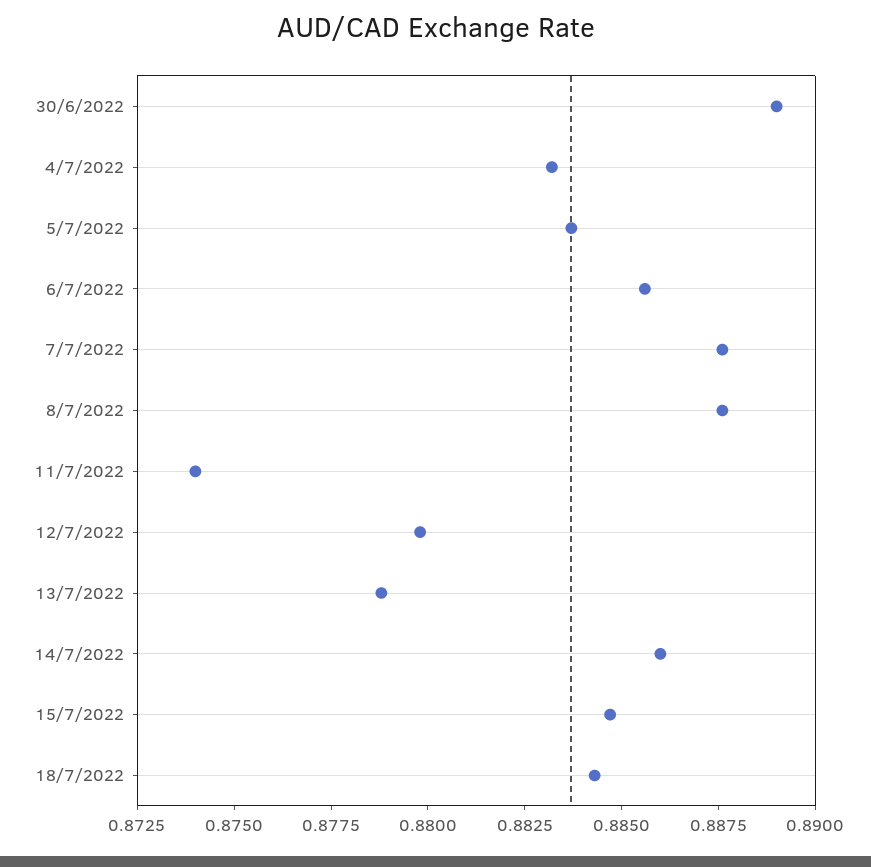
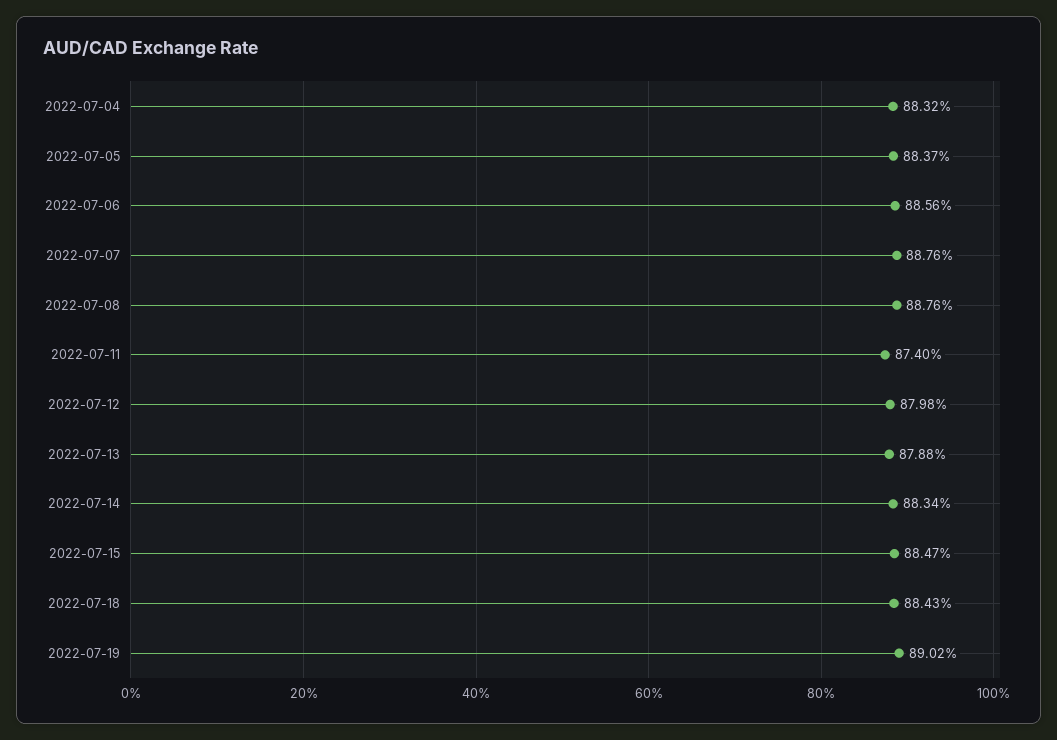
30/6/2022: 0.889 -> none
14/7/2022: 0.886 -> 0.8834
2022-07-19: none -> 0.8902

